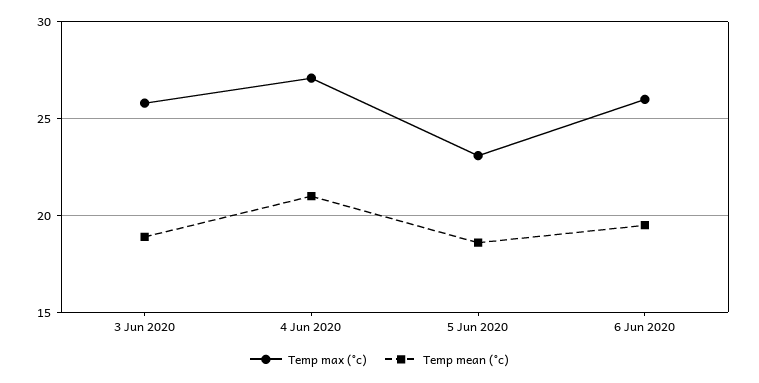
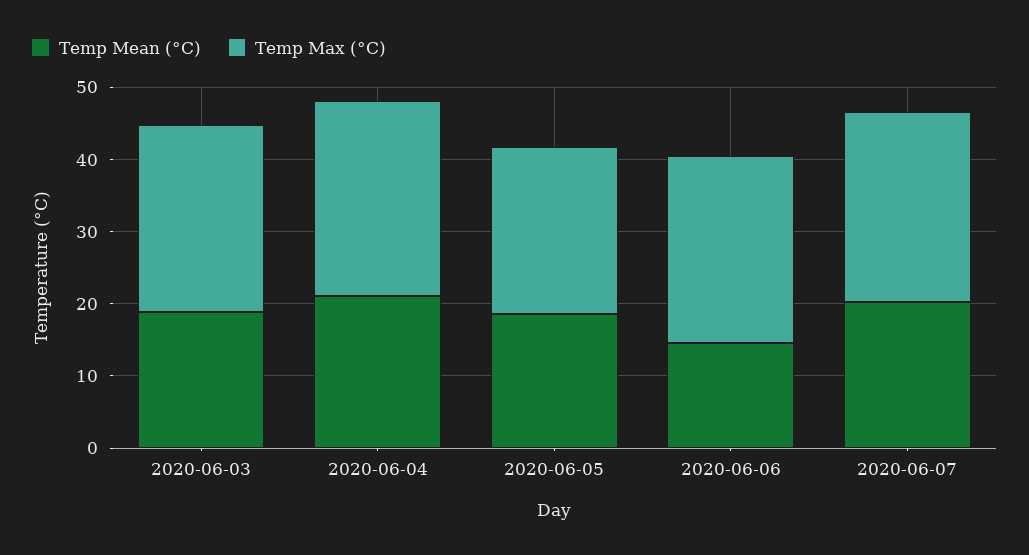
Temp mean (°c), 6 Jun 2020: 19.5 -> 14
Temp mean (°c), 2020-06-07: none -> 20
Temp max (°c), 2020-06-07: none -> 26

